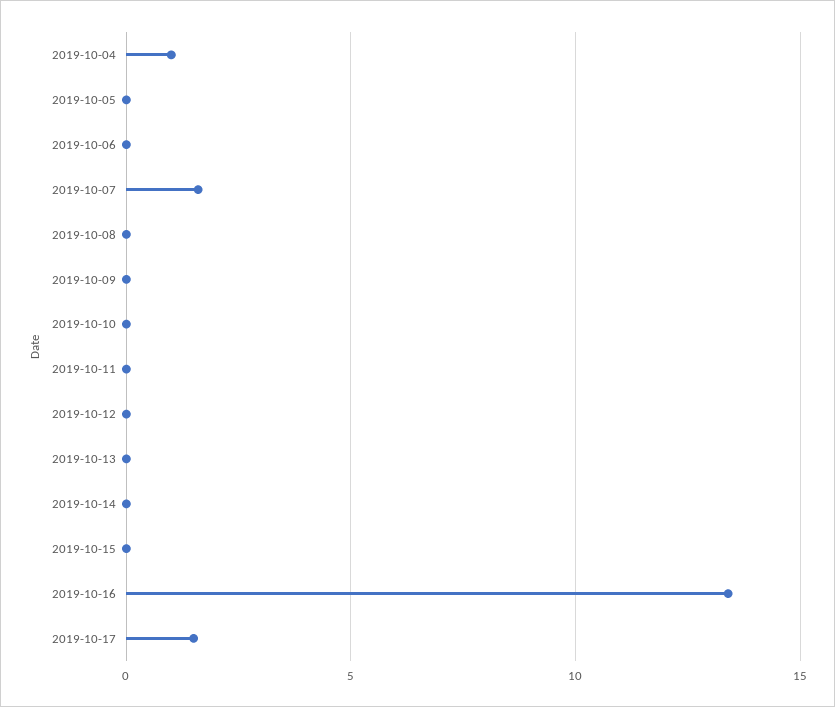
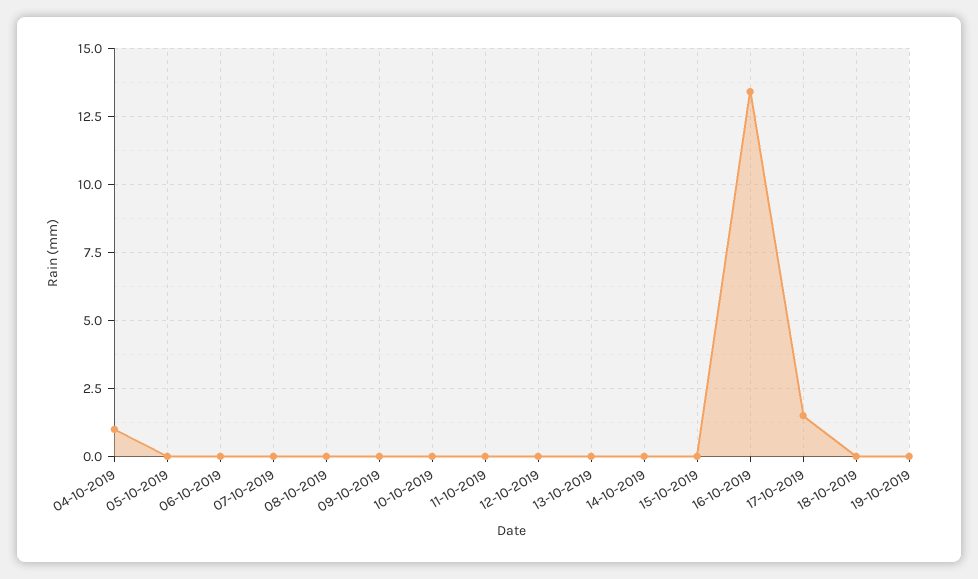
2019-10-07: 1.5 -> 0
18-10-2019: none -> 0
19-10-2019: none -> 0

